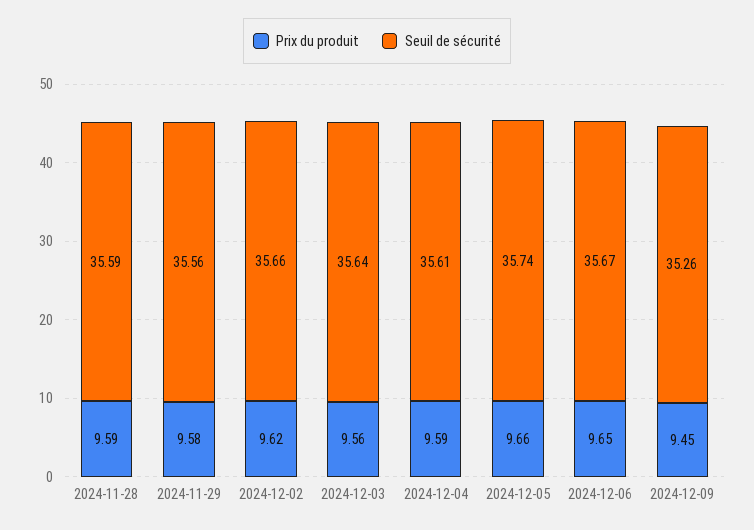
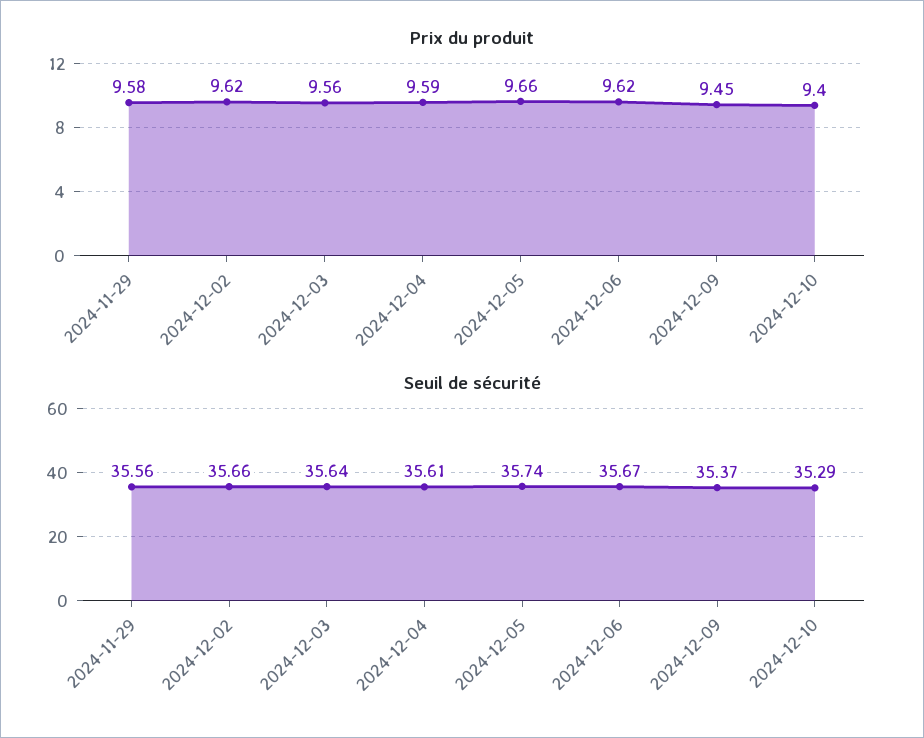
Prix du produit, 2024-11-28: 9.59 -> none
Seuil de sécurité, 2024-11-28: 35.59 -> none
Prix du produit, 2024-12-06: 9.65 -> 9.62
Seuil de sécurité, 2024-12-09: 35.26 -> 35.37
Prix du produit, 2024-12-10: none -> 9.4
Seuil de sécurité, 2024-12-10: none -> 35.29

